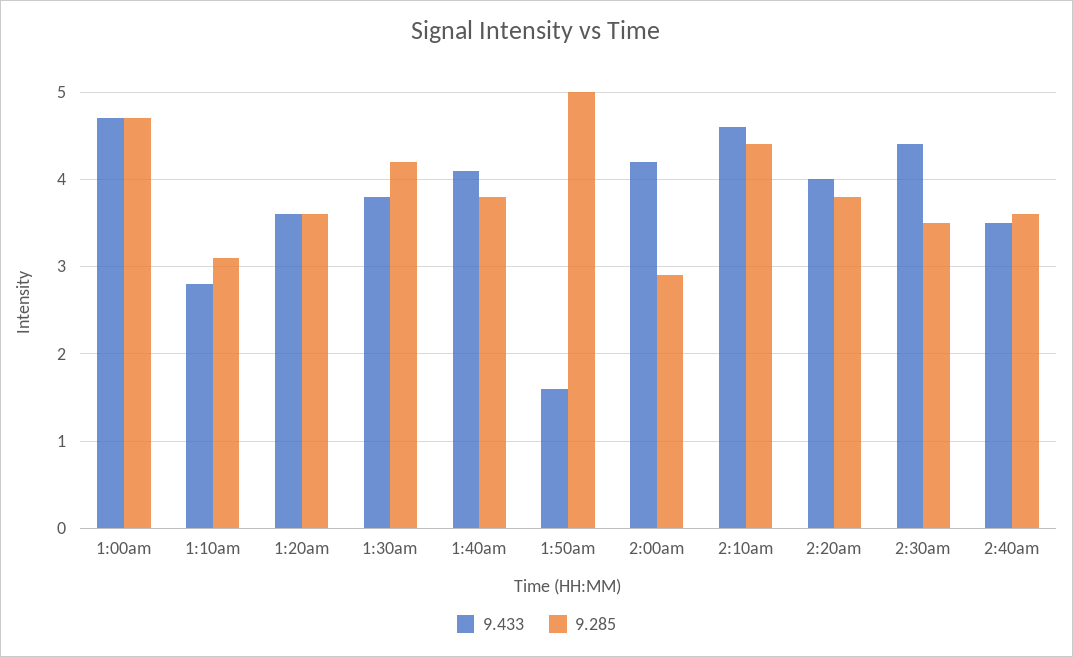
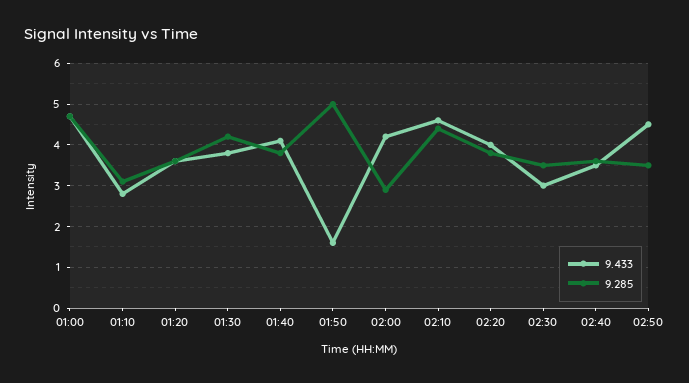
9.433, 2:30am: 4.4 -> 3
9.433, 02:50: none -> 4.5
9.285, 02:50: none -> 3.5

